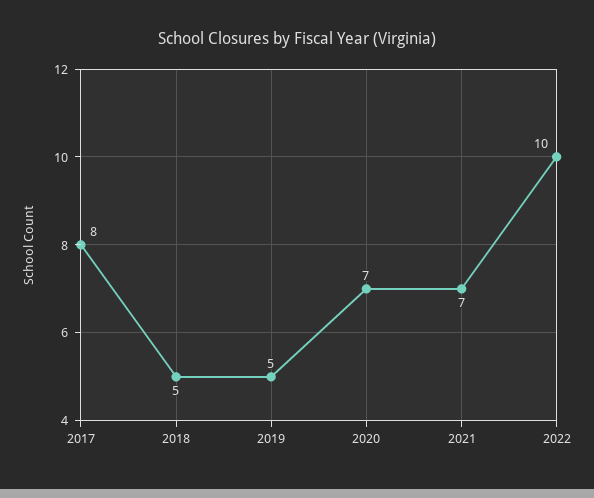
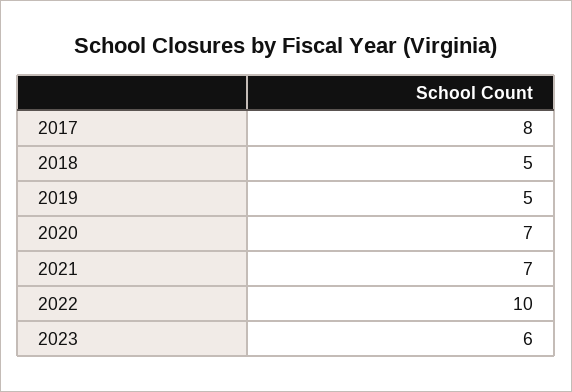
2023: none -> 6

